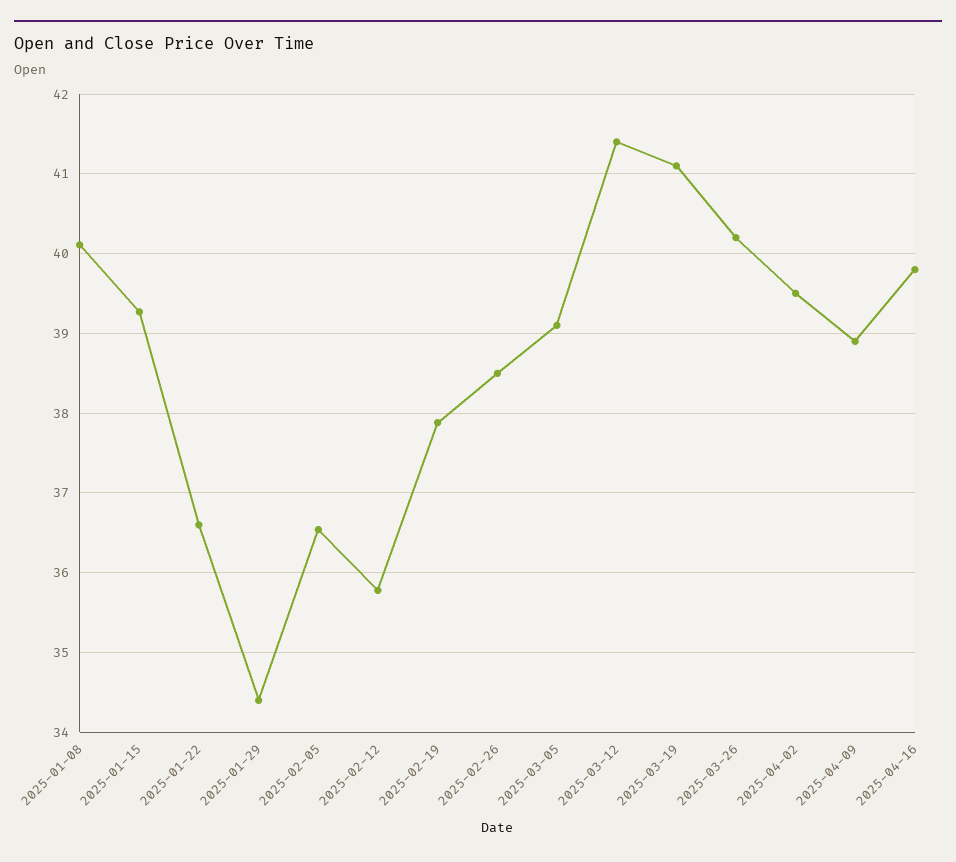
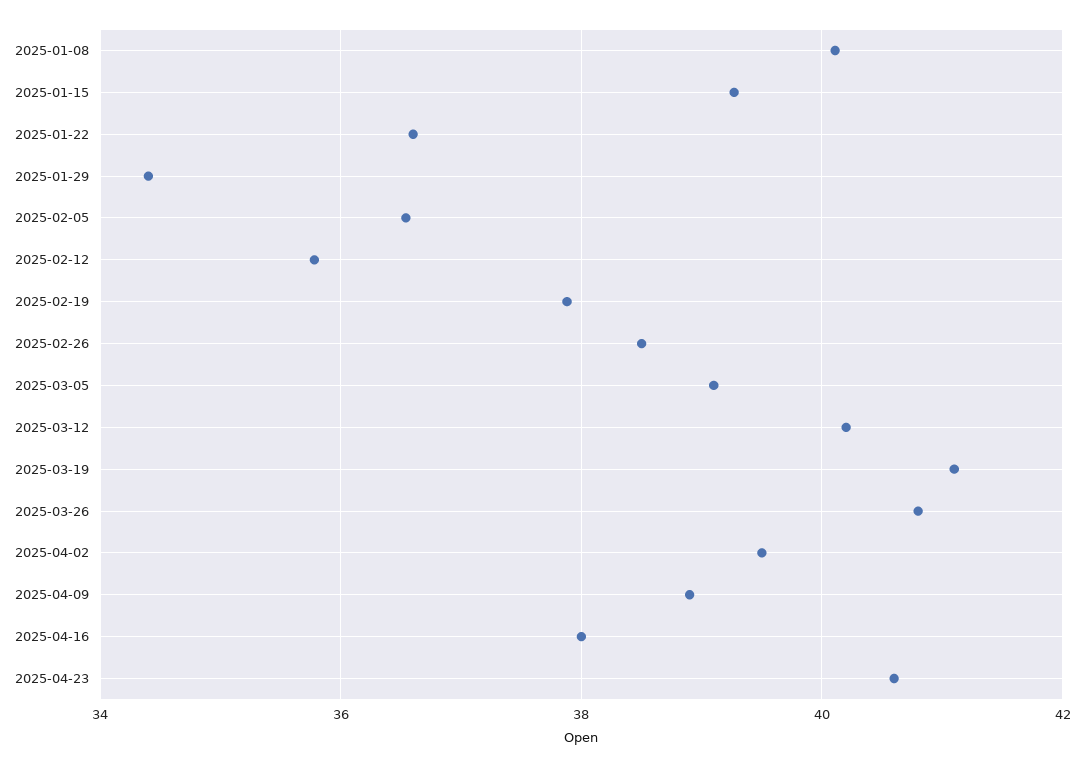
2025-03-12: 41.4 -> 40.2
2025-03-26: 40.2 -> 40.8
2025-04-16: 39.8 -> 38
2025-04-23: none -> 40.6

